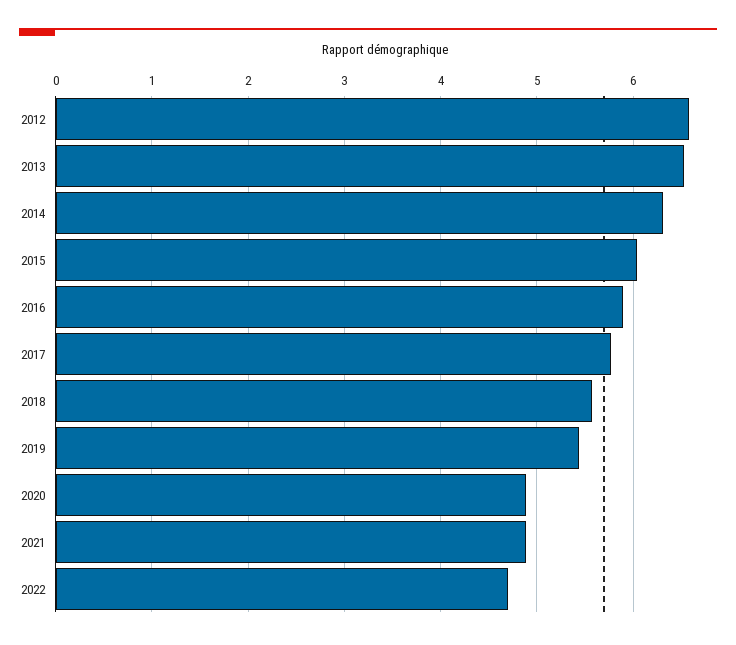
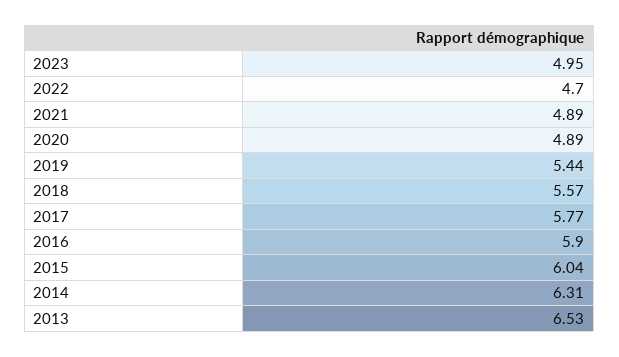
2012: 6.6 -> none
2023: none -> 4.95

